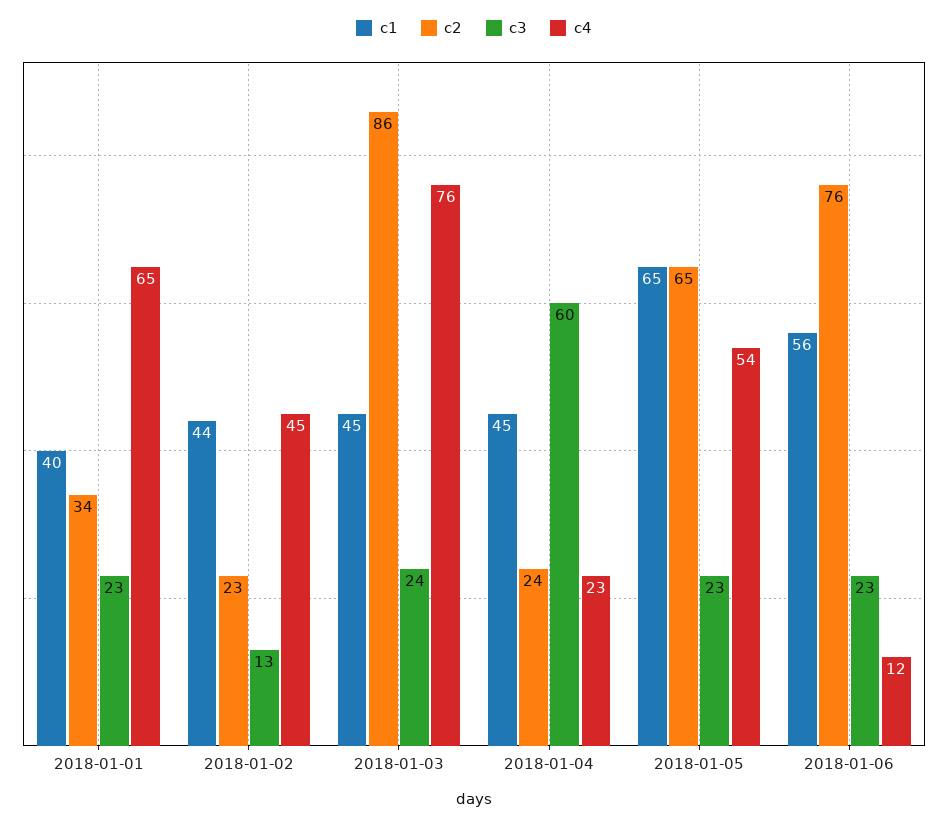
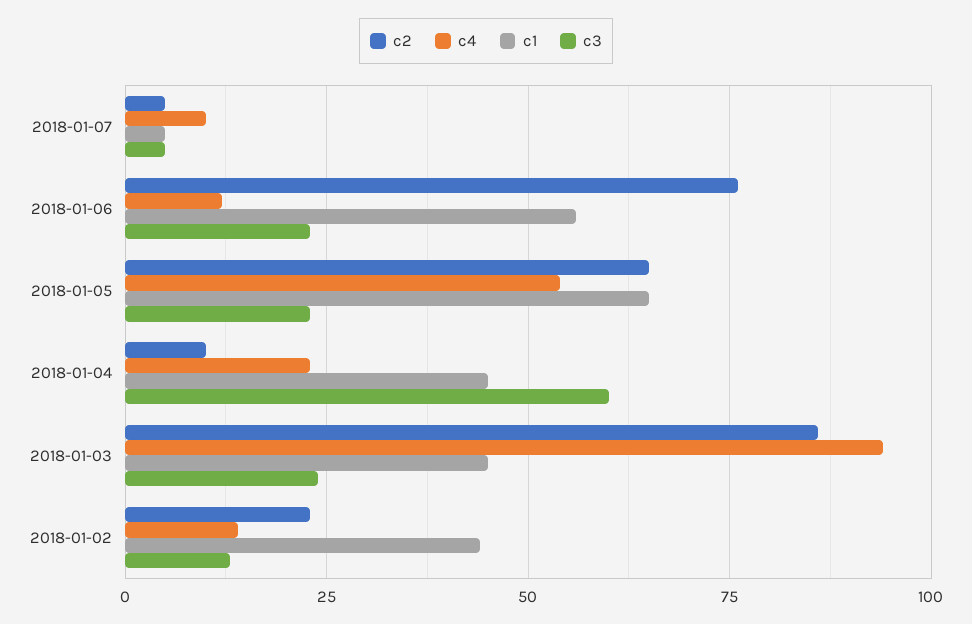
c1, 2018-01-01: 40 -> none
c2, 2018-01-01: 34 -> none
c3, 2018-01-01: 23 -> none
c4, 2018-01-01: 65 -> none
c4, 2018-01-02: 45 -> 15
c4, 2018-01-03: 76 -> 95
c2, 2018-01-04: 24 -> 10
c2, 2018-01-07: none -> 5
c4, 2018-01-07: none -> 10
c1, 2018-01-07: none -> 5
c3, 2018-01-07: none -> 5

